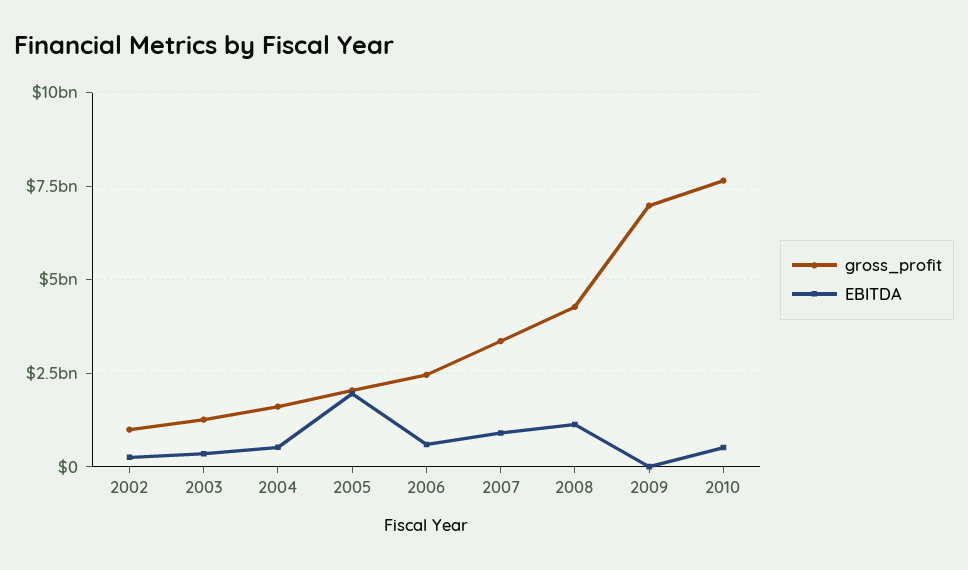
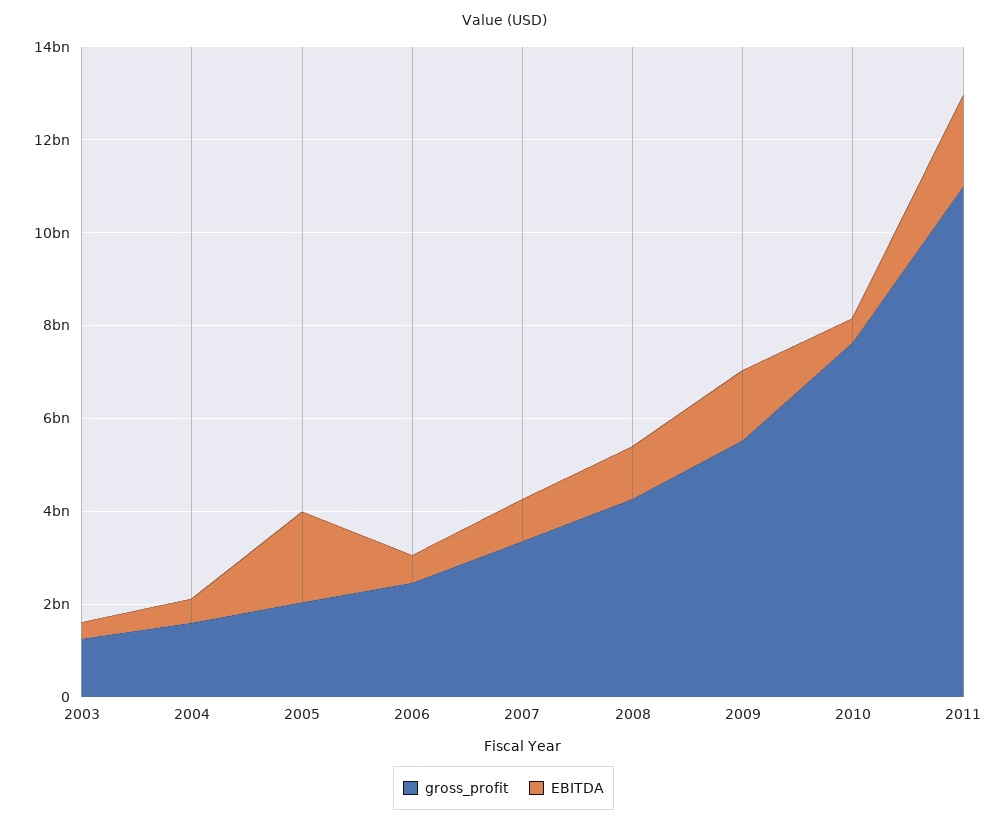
gross_profit, 2002: 1000000000 -> none
EBITDA, 2002: 250000000 -> none
gross_profit, 2009: 7000000000 -> 5500000000
EBITDA, 2009: 0 -> 1500000000
gross_profit, 2011: none -> 11000000000
EBITDA, 2011: none -> 2000000000

